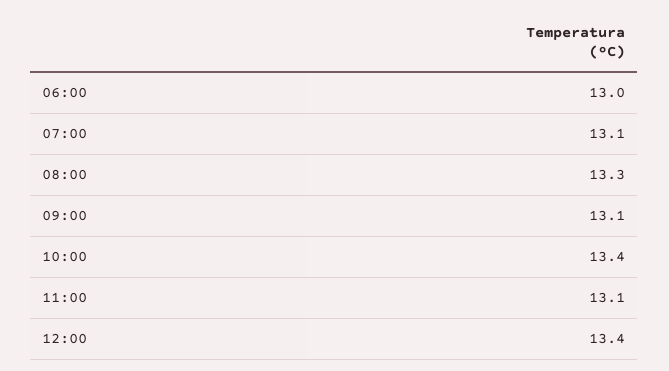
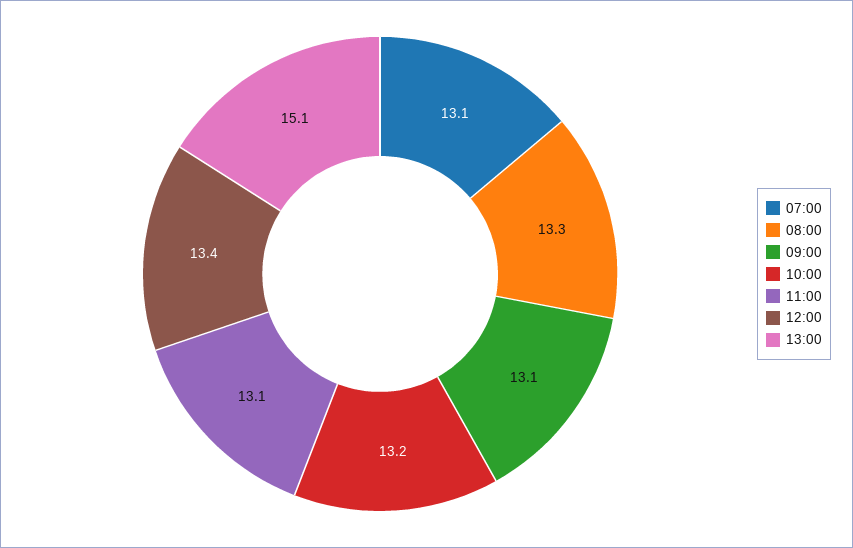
06:00: 13 -> none
10:00: 13.4 -> 13.2
13:00: none -> 15.1

